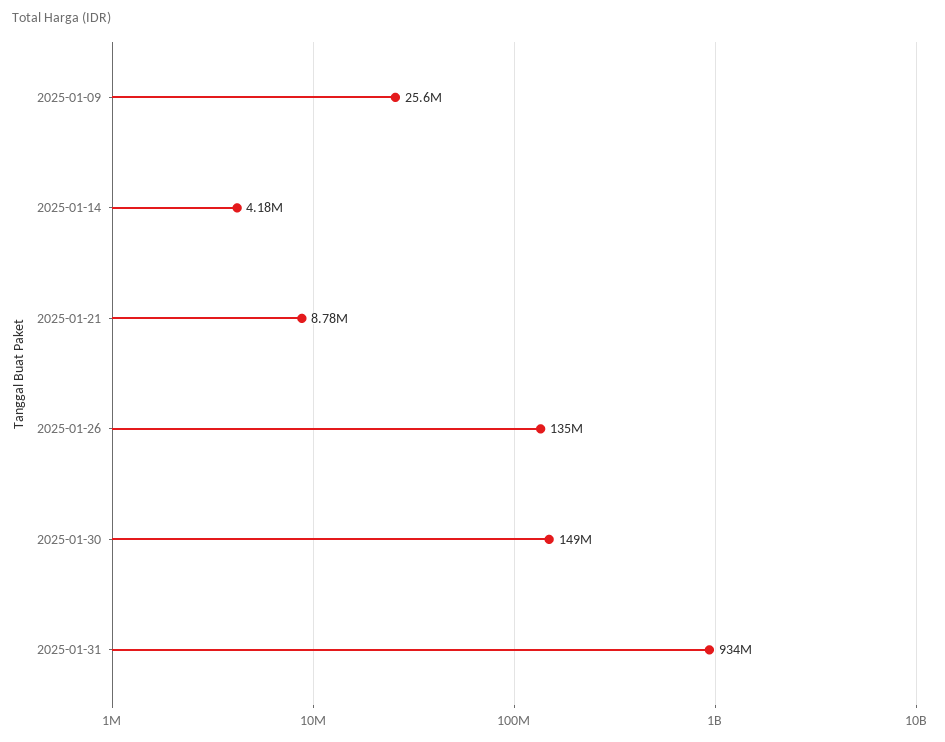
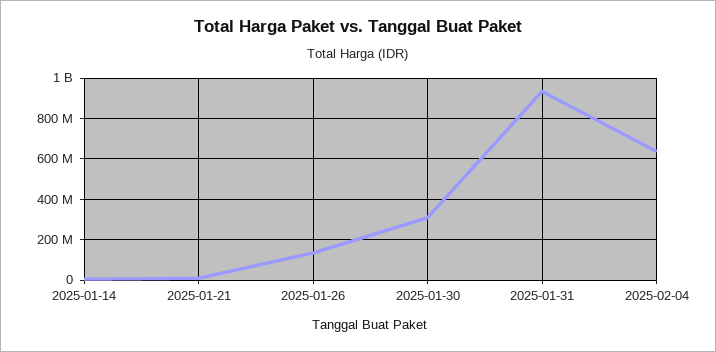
2025-01-09: 25600000 -> none
2025-01-30: 149000000 -> 300000000
2025-02-04: none -> 650000000

